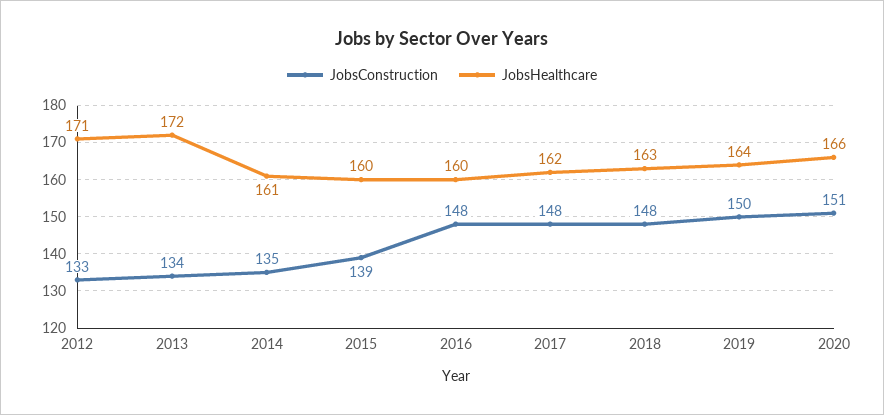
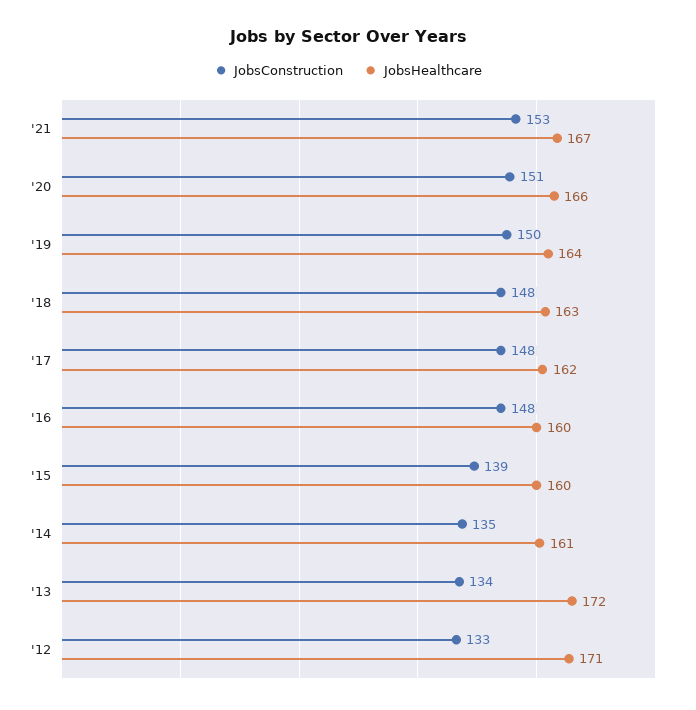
JobsConstruction, '21: none -> 153
JobsHealthcare, '21: none -> 167

